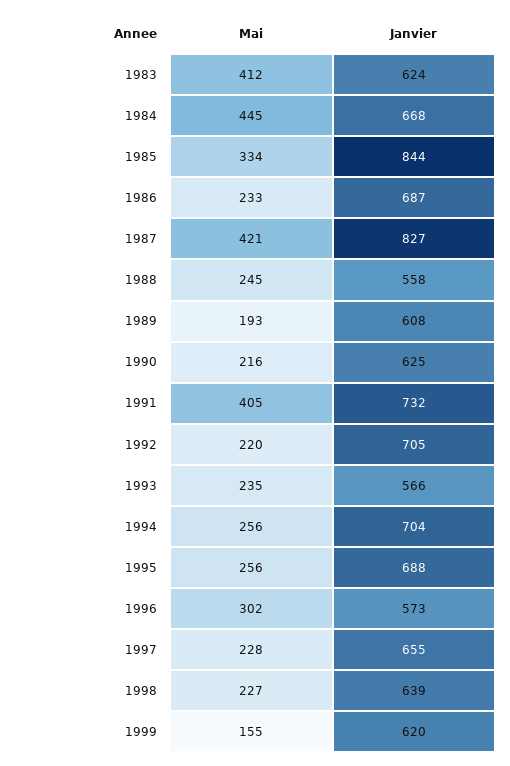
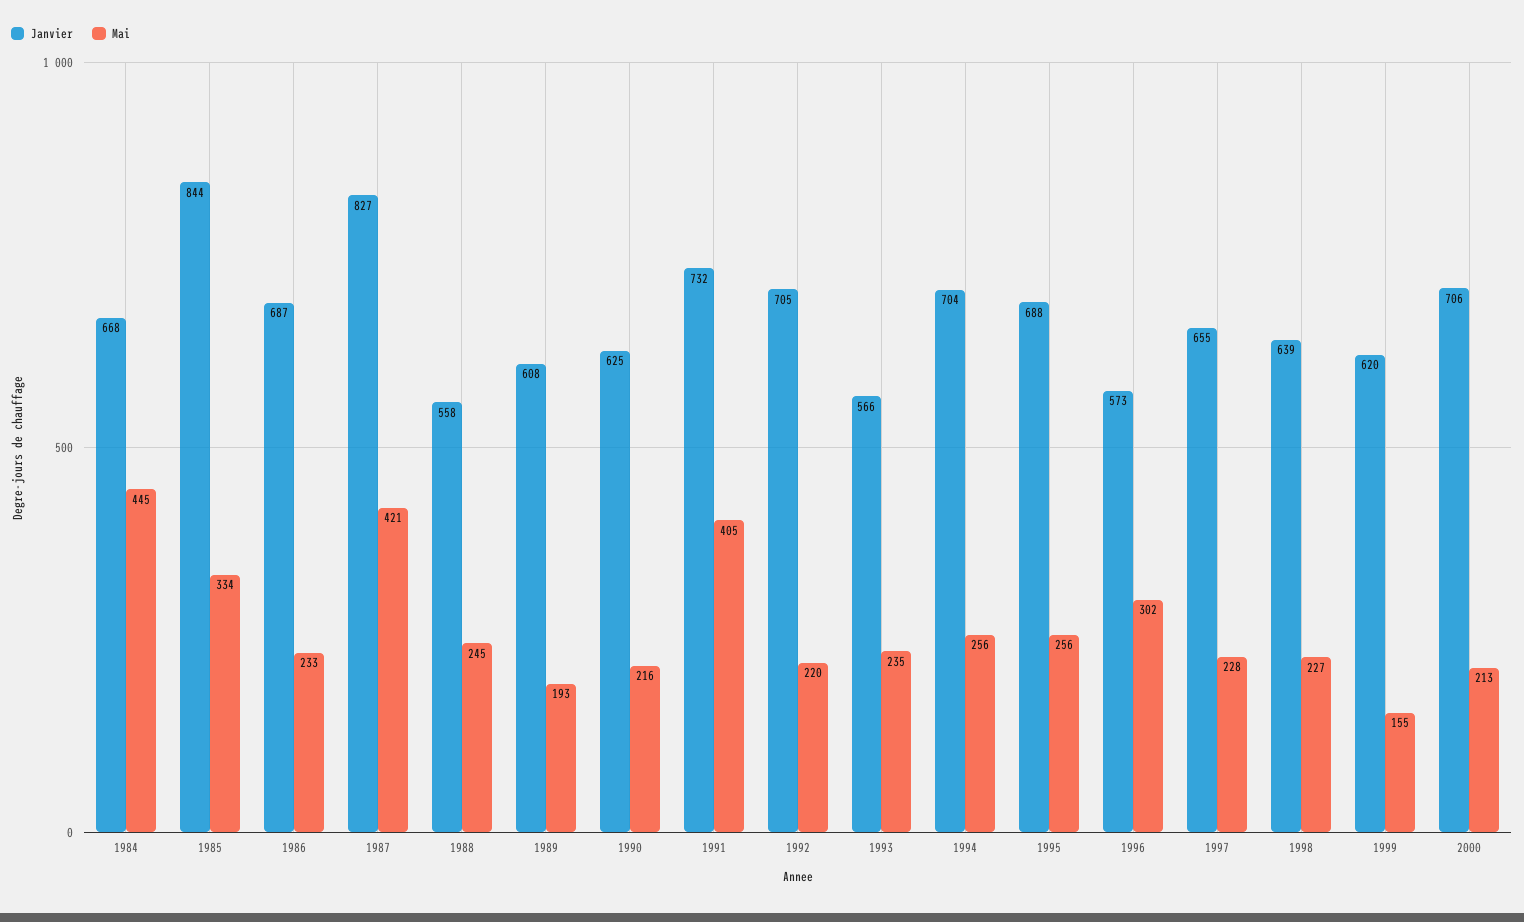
Mai, 1983: 412 -> none
Janvier, 1983: 624 -> none
Janvier, 2000: none -> 706
Mai, 2000: none -> 213

